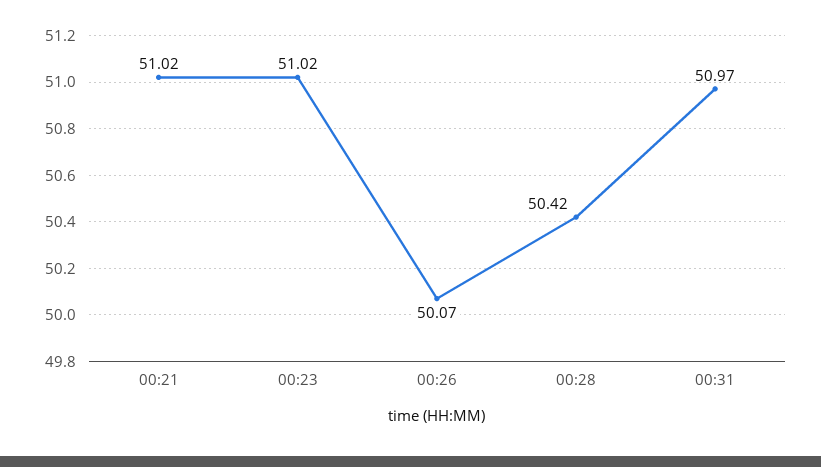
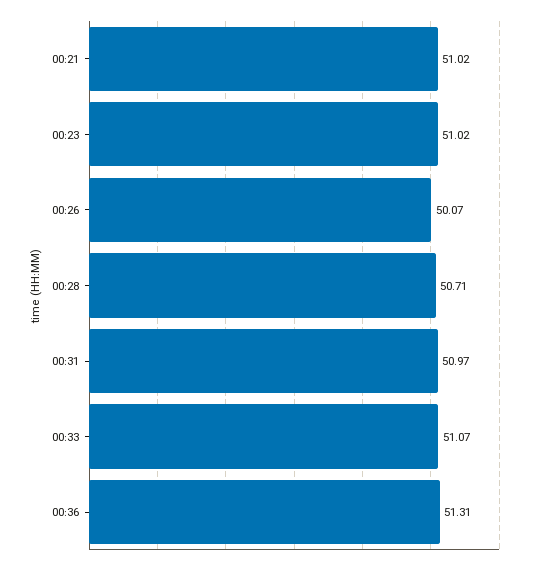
00:28: 50.42 -> 50.71
00:33: none -> 51.07
00:36: none -> 51.31

